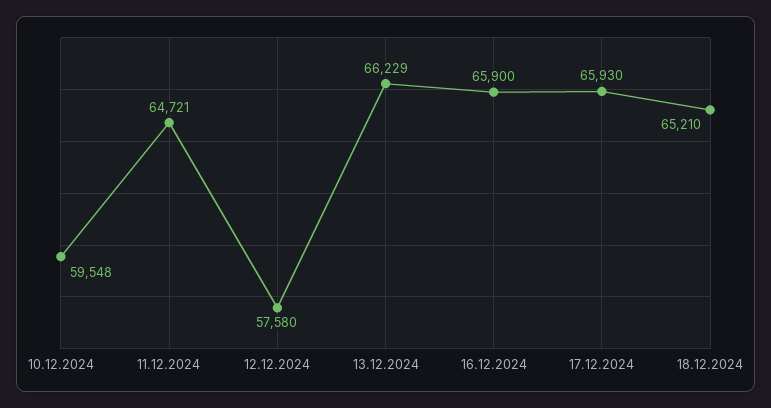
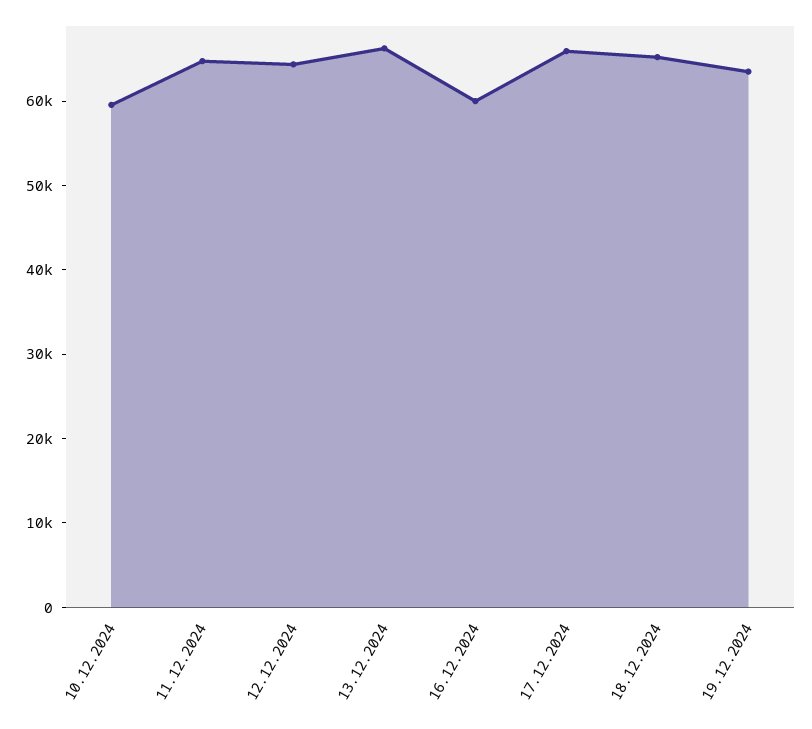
12.12.2024: 57580 -> 64000
16.12.2024: 65900 -> 60000
19.12.2024: none -> 64000

